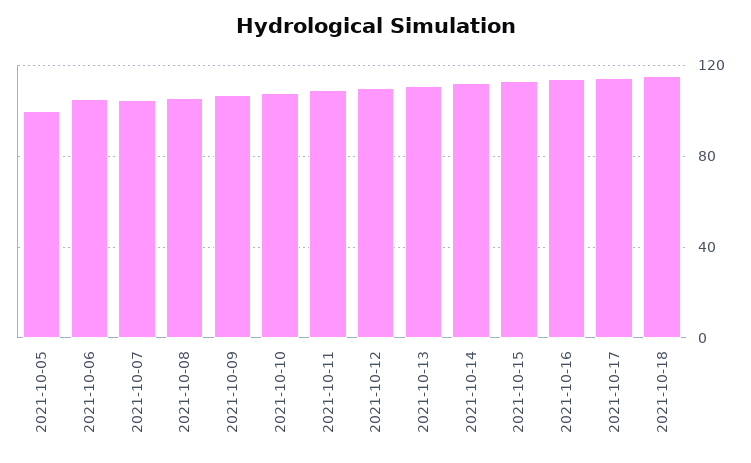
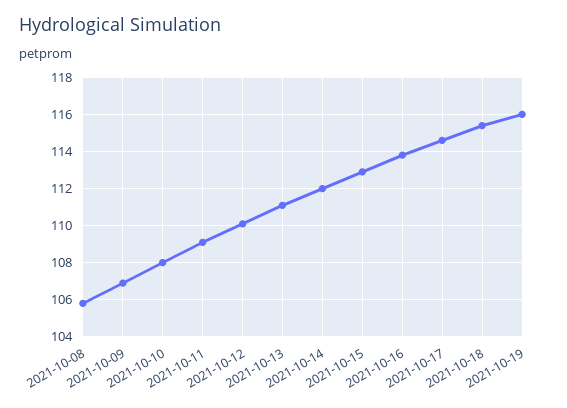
2021-10-05: 100 -> none
2021-10-06: 105 -> none
2021-10-07: 105 -> none
2021-10-19: none -> 116

